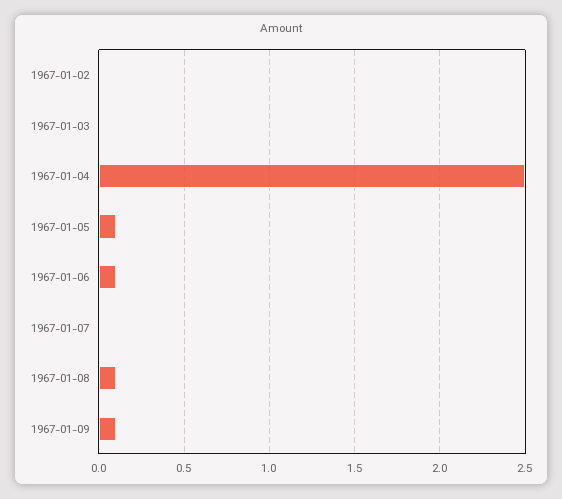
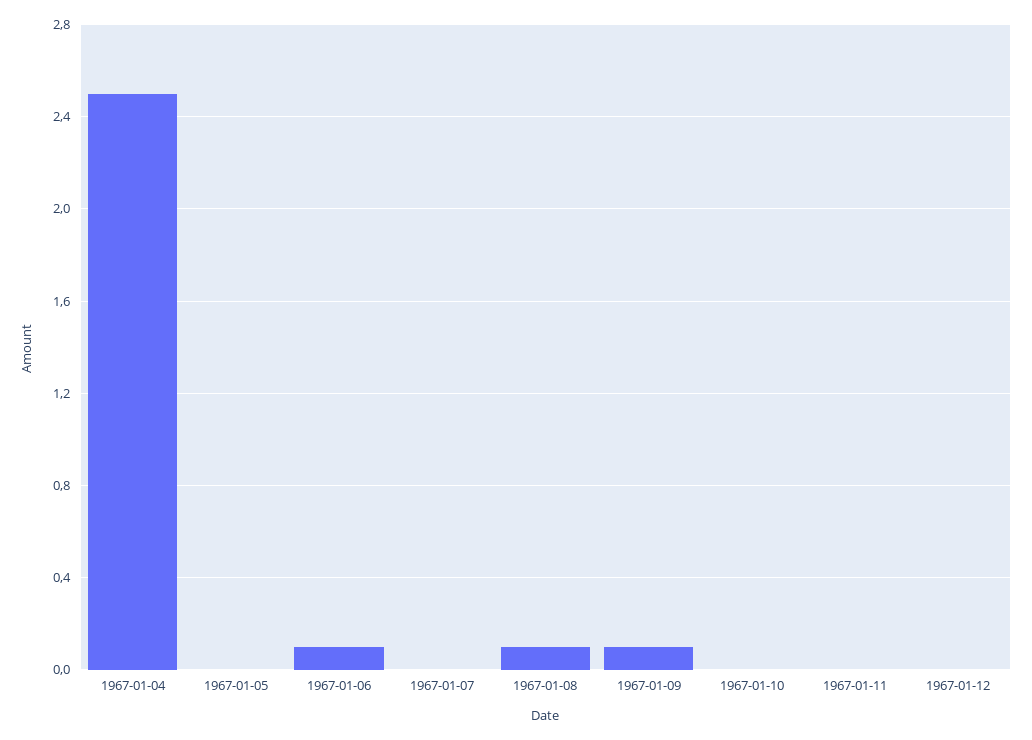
1967-01-02: 0 -> none
1967-01-03: 0 -> none
1967-01-05: 0.1 -> 0
1967-01-10: none -> 0
1967-01-11: none -> 0
1967-01-12: none -> 0

